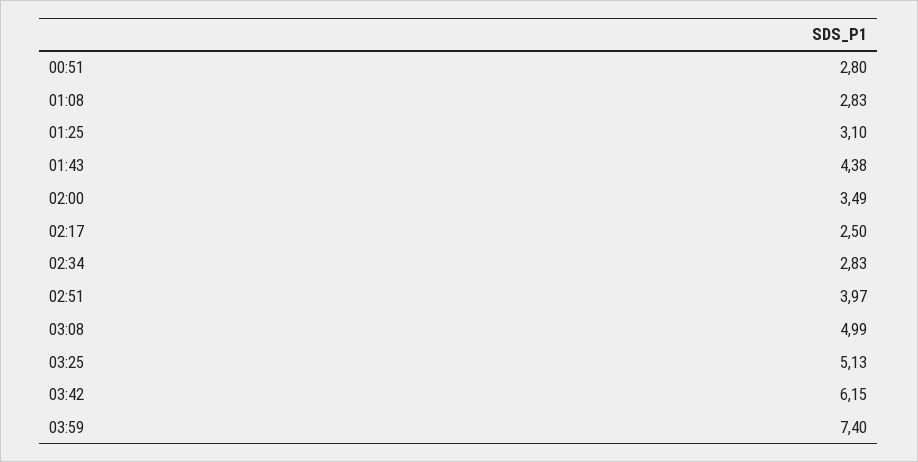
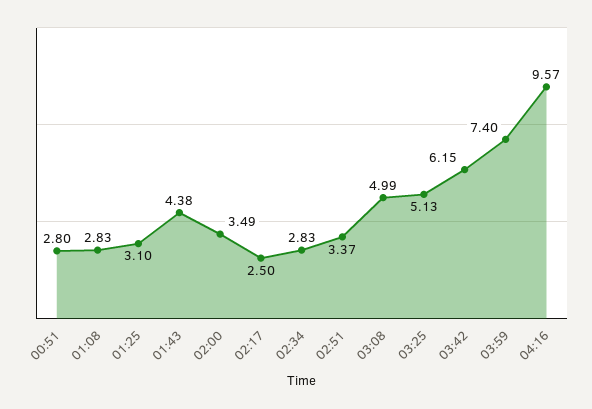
02:51: 3.97 -> 3.37
04:16: none -> 9.57

